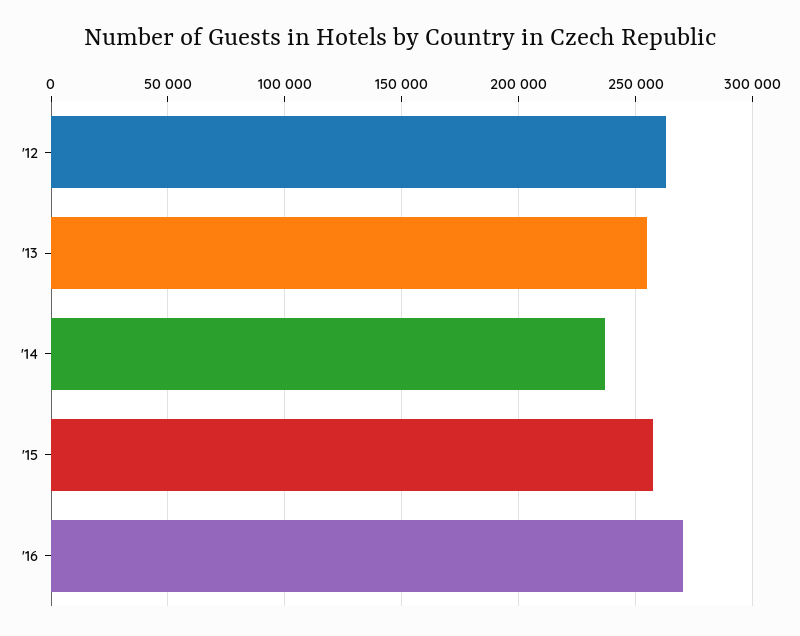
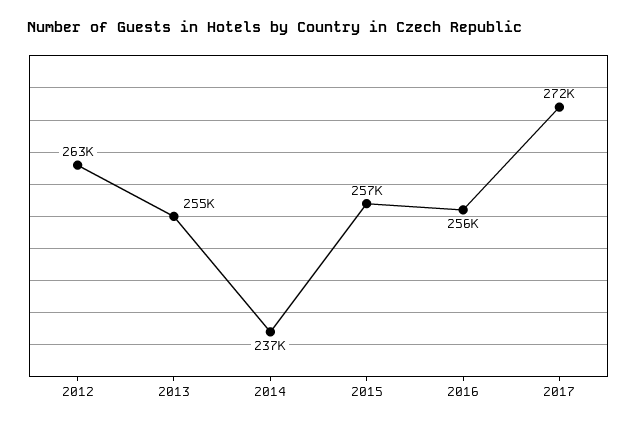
'16: 270000 -> 256000
2017: none -> 272000

